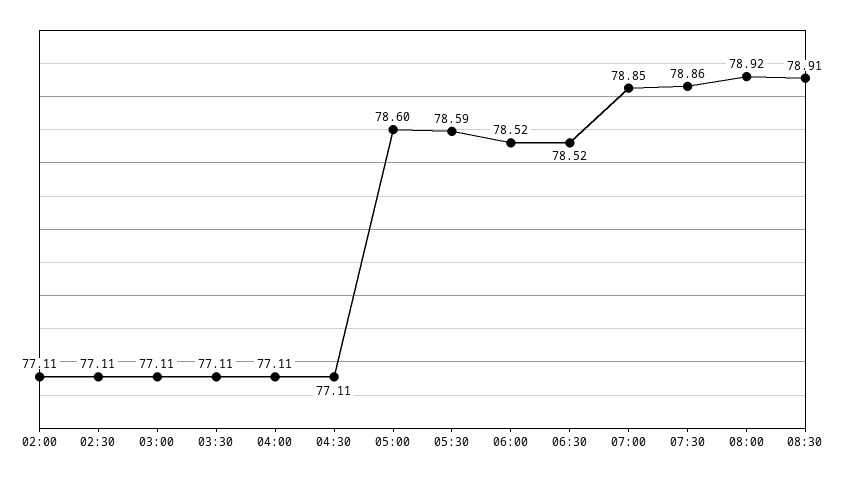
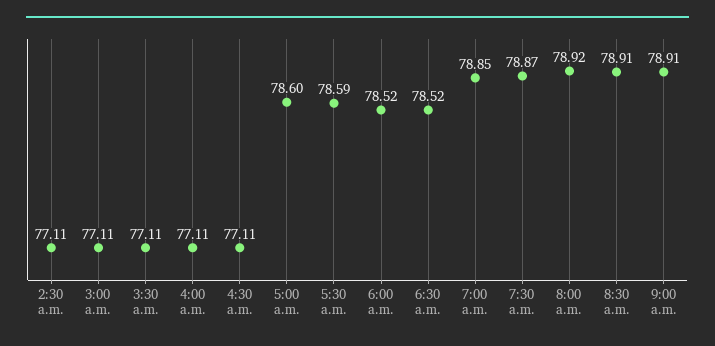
02:00: 77.11 -> none
07:30: 78.86 -> 78.87
9:00 a.m.: none -> 78.91

